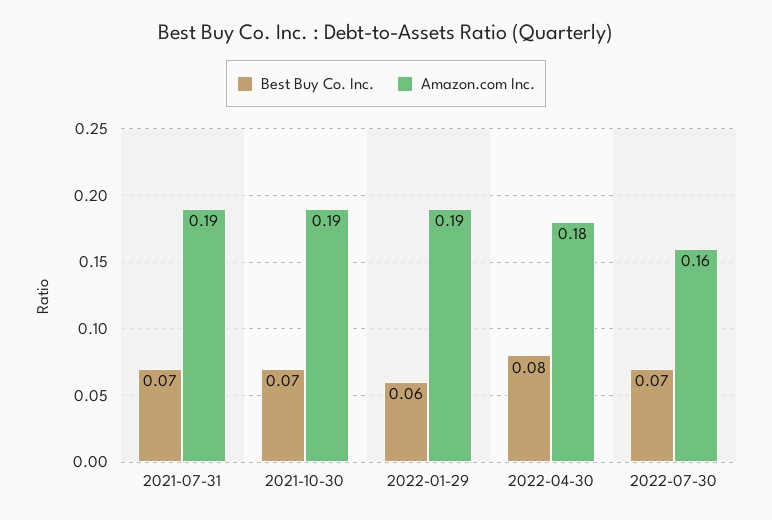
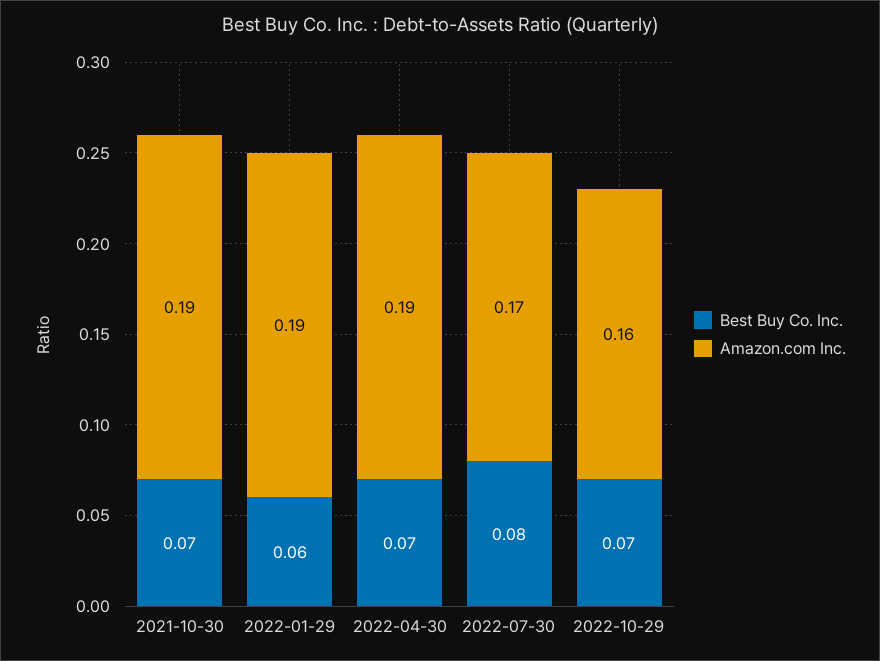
Best Buy Co. Inc., 2021-07-31: 0.07 -> none
Amazon.com Inc., 2021-07-31: 0.19 -> none
Best Buy Co. Inc., 2022-04-30: 0.08 -> 0.07
Amazon.com Inc., 2022-04-30: 0.18 -> 0.19
Best Buy Co. Inc., 2022-07-30: 0.07 -> 0.08
Amazon.com Inc., 2022-07-30: 0.16 -> 0.17
Best Buy Co. Inc., 2022-10-29: none -> 0.07
Amazon.com Inc., 2022-10-29: none -> 0.16

